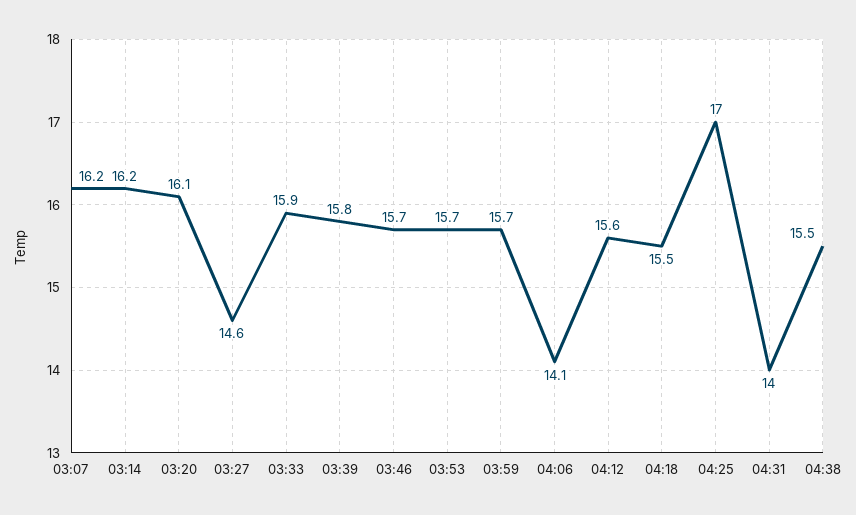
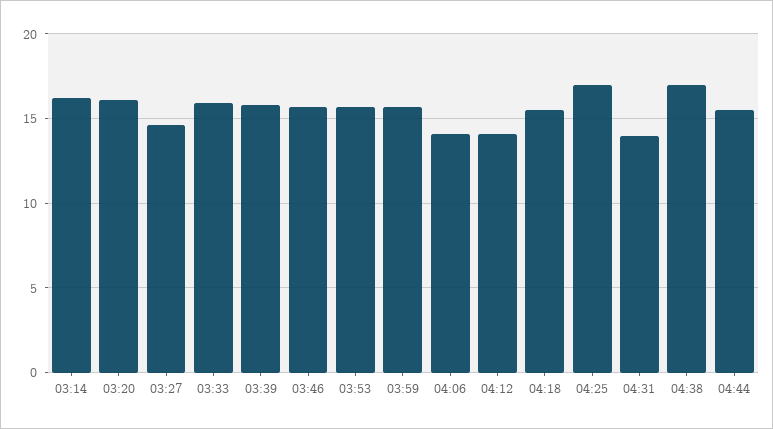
03:07: 16.2 -> none
04:12: 15.6 -> 14
04:38: 15.5 -> 17
04:44: none -> 15.5

